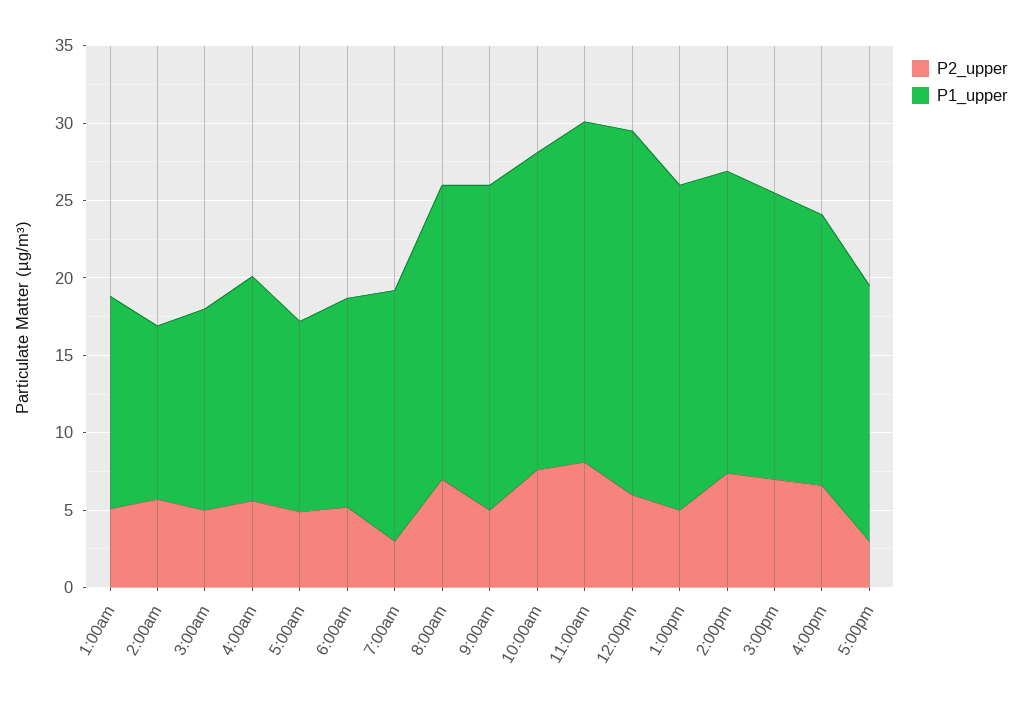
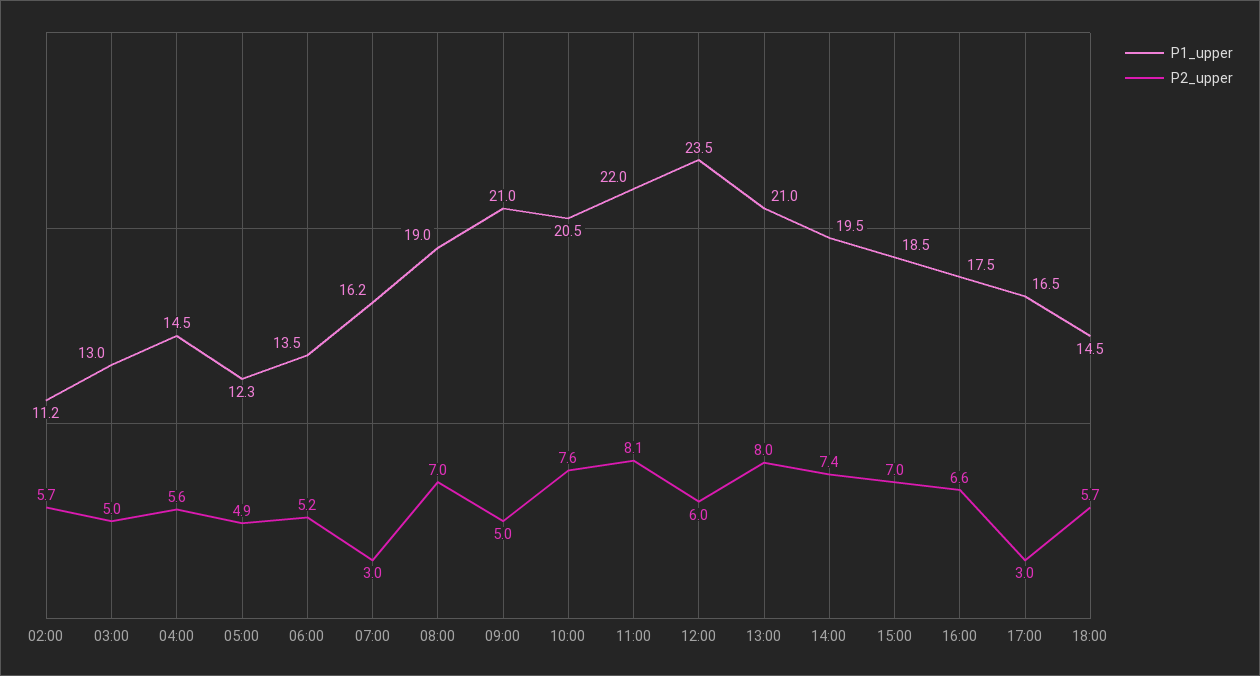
P2_upper, 1:00am: 5 -> none
P1_upper, 1:00am: 14 -> none
P2_upper, 1:00pm: 5 -> 8
P1_upper, 18:00: none -> 14.5
P2_upper, 18:00: none -> 5.7

